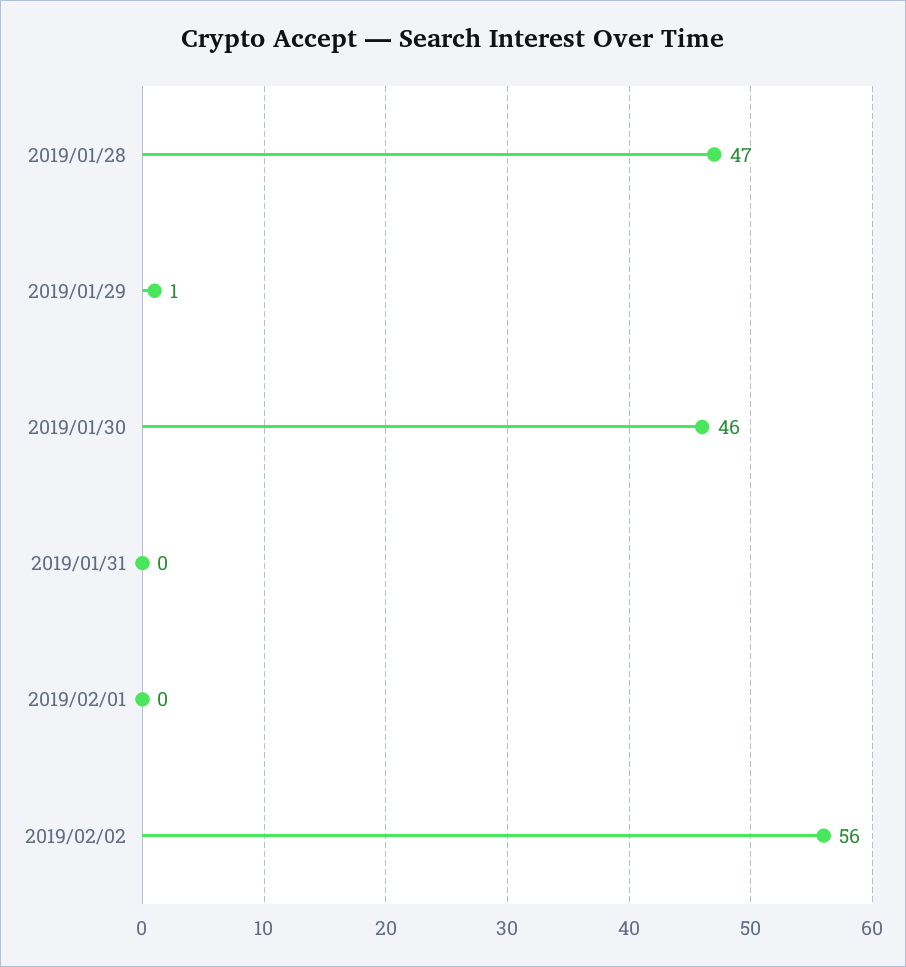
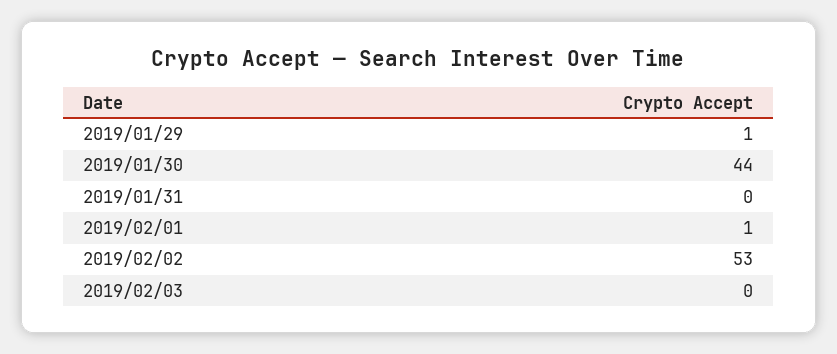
2019/01/28: 47 -> none
2019/01/30: 46 -> 44
2019/02/01: 0 -> 1
2019/02/02: 56 -> 53
2019/02/03: none -> 0

